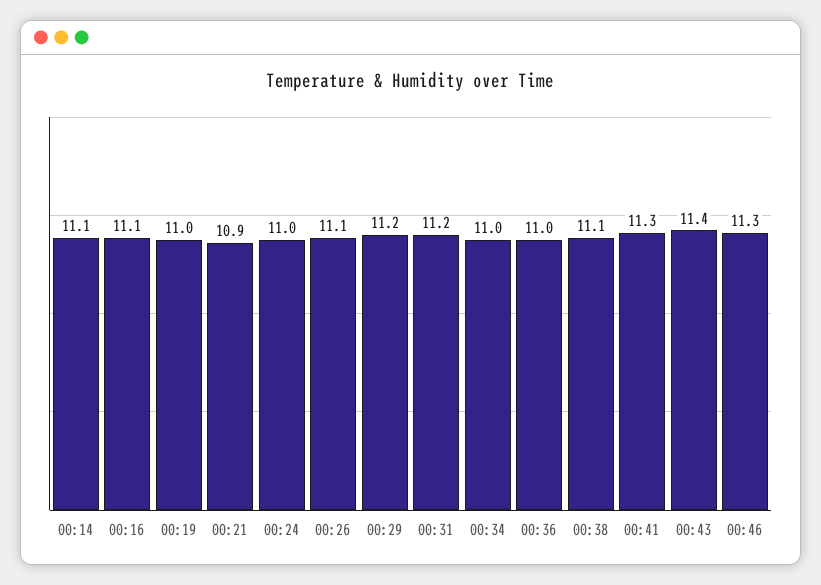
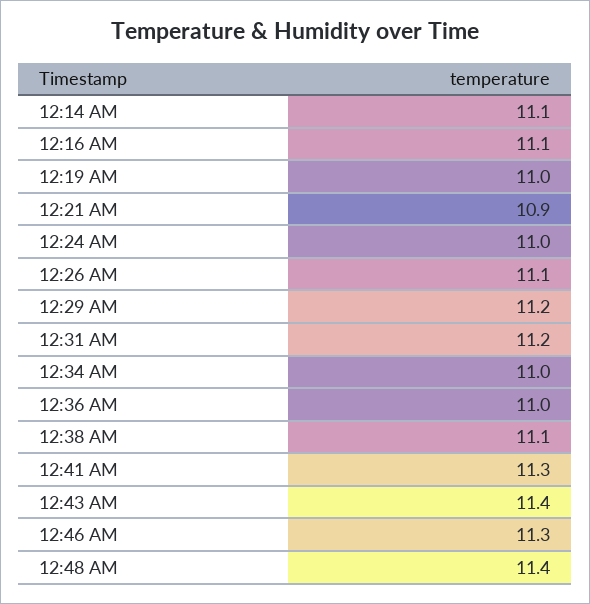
12:48 AM: none -> 11.4

